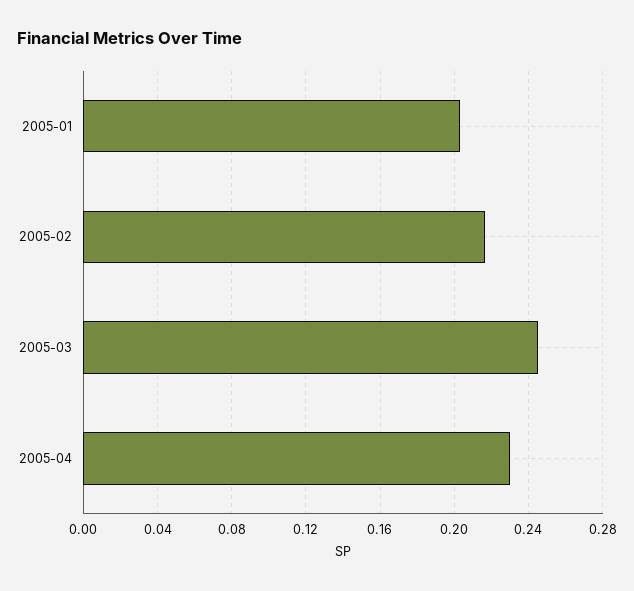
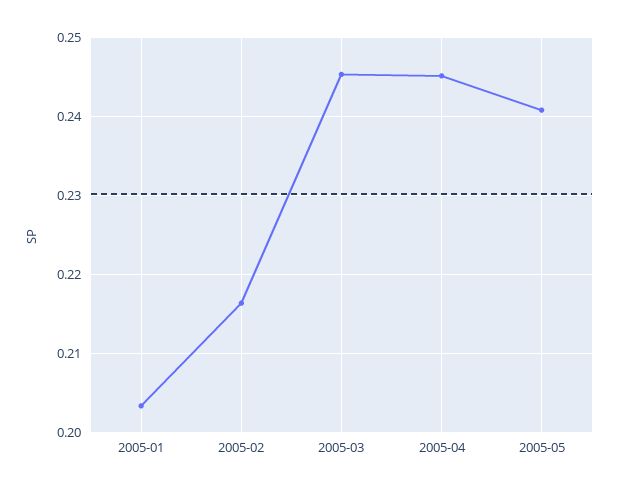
2005-04: 0.23 -> 0.245
2005-05: none -> 0.241

